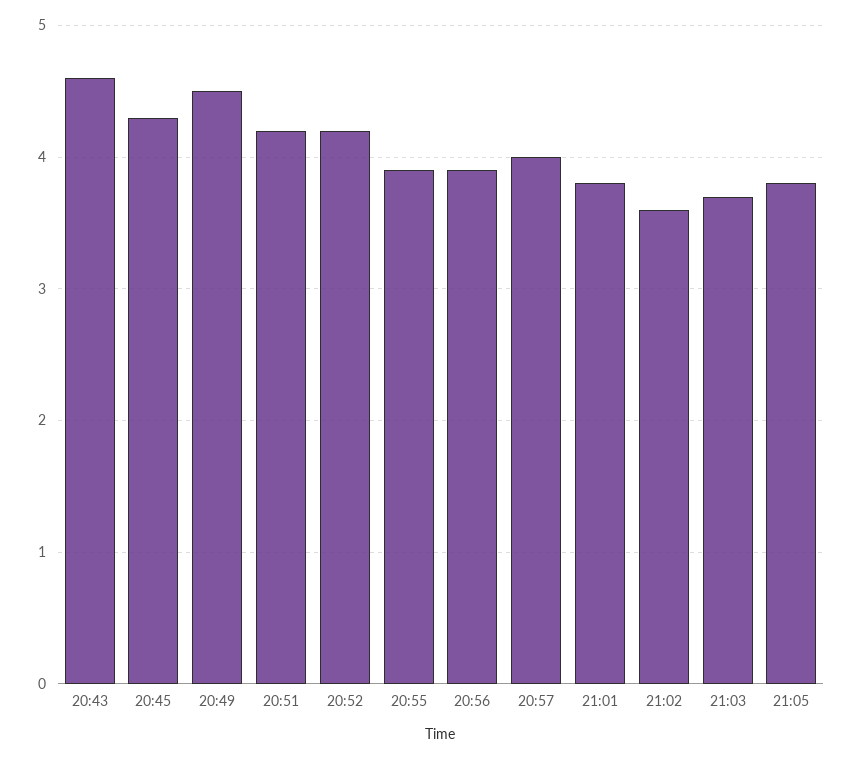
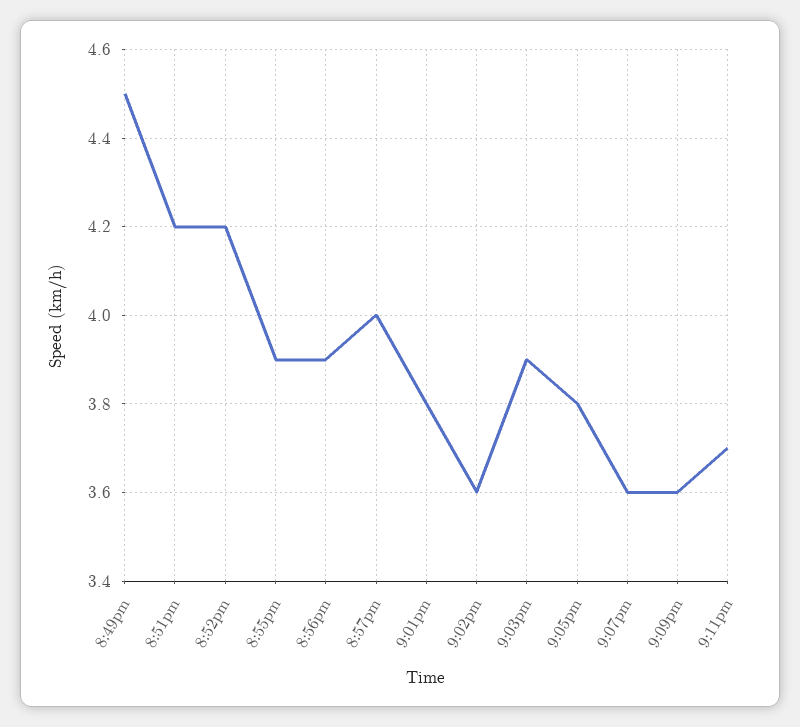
20:43: 4.6 -> none
20:45: 4.3 -> none
21:03: 3.7 -> 3.9
9:07pm: none -> 3.6
9:09pm: none -> 3.6
9:11pm: none -> 3.7

